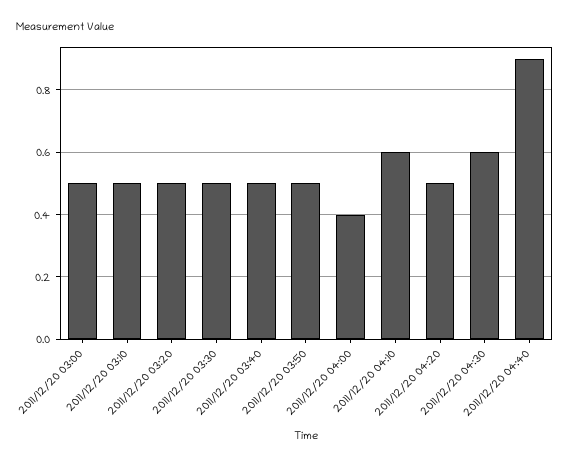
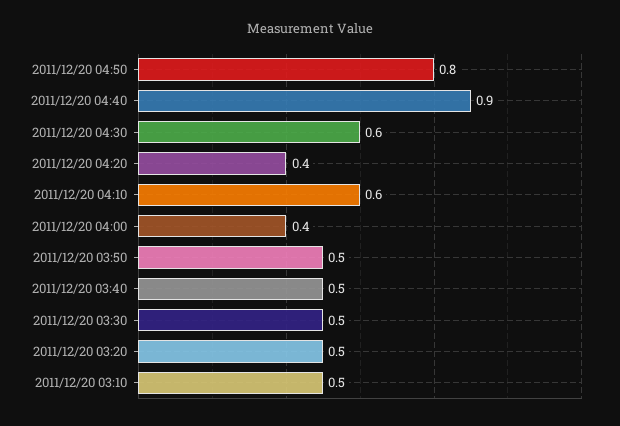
2011/12/20 03:00: 0.5 -> none
2011/12/20 04:20: 0.5 -> 0.4
2011/12/20 04:50: none -> 0.8

